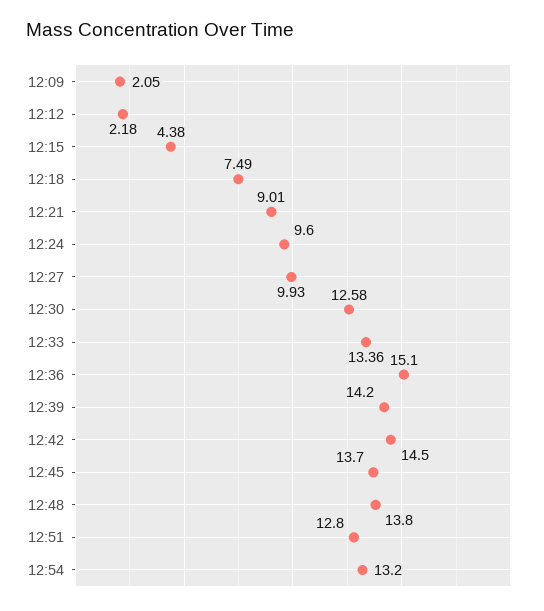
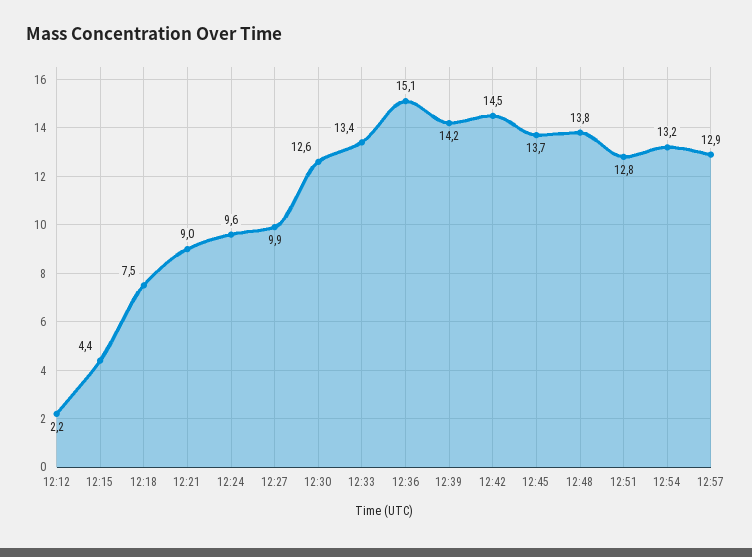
12:09: 2.05 -> none
12:57: none -> 12.9

